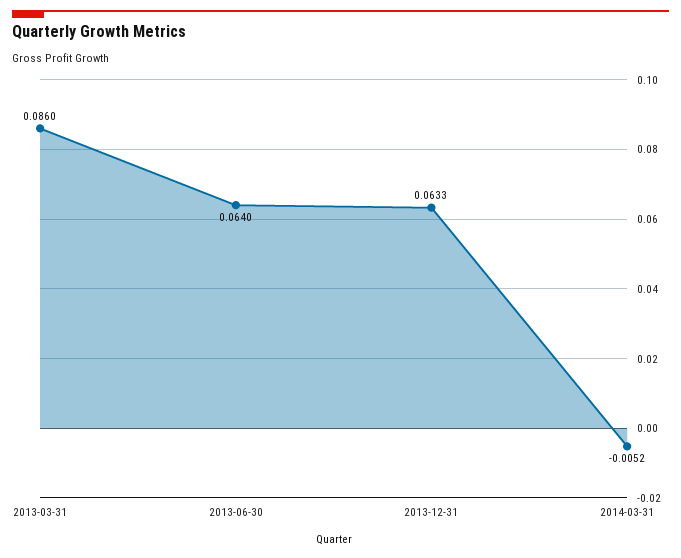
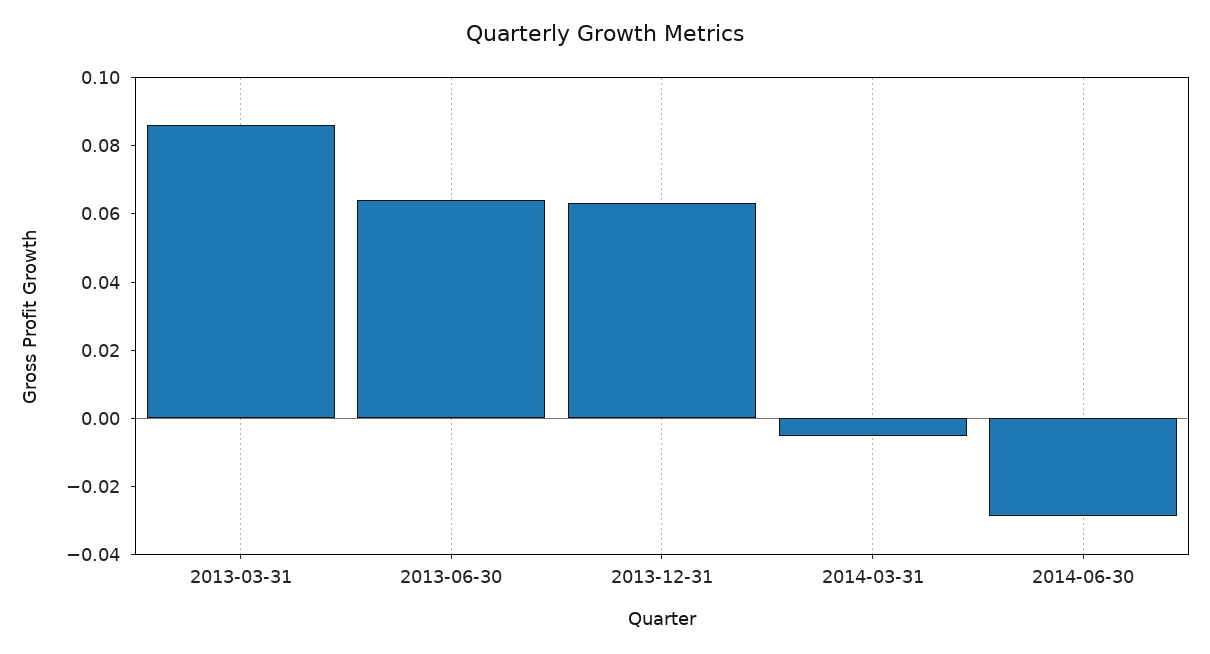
2014-06-30: none -> -0.03

